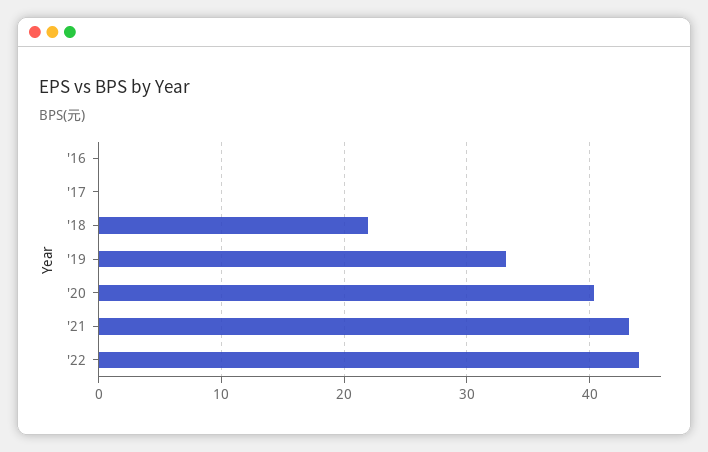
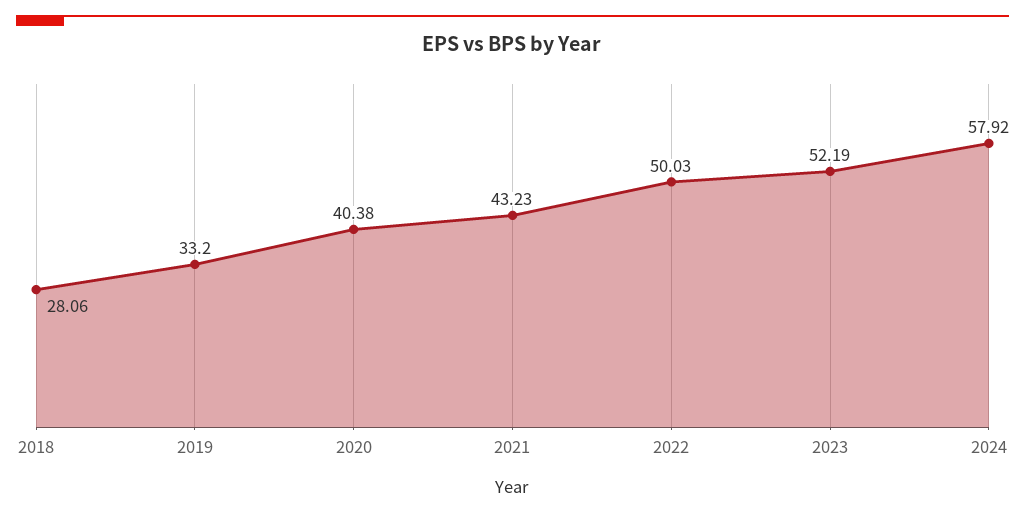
'16: 0 -> none
'17: 0 -> none
'18: 22 -> 28.06
'22: 44 -> 50.03
2023: none -> 52.19
2024: none -> 57.92

